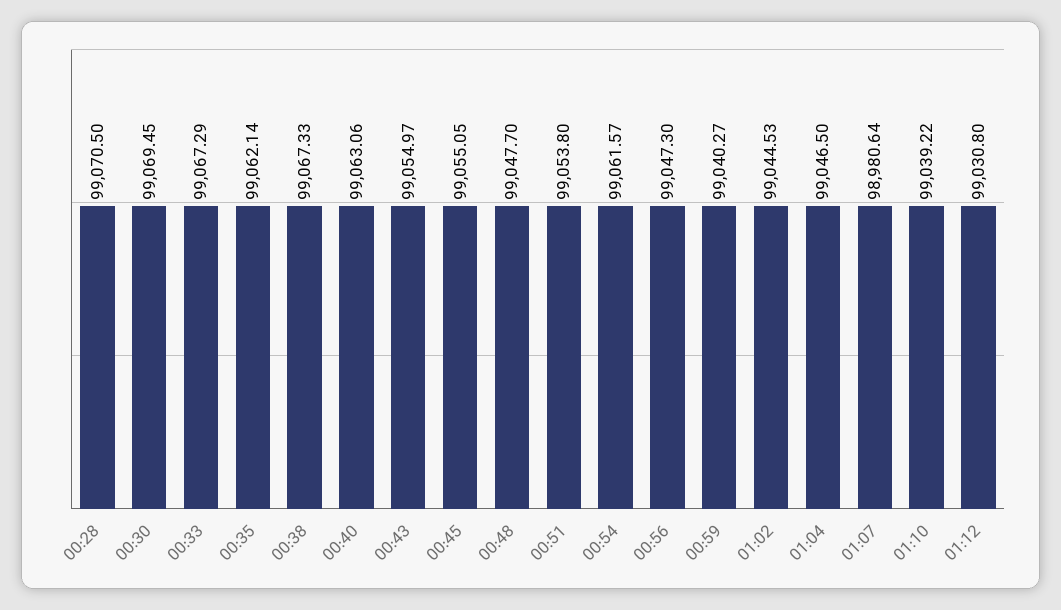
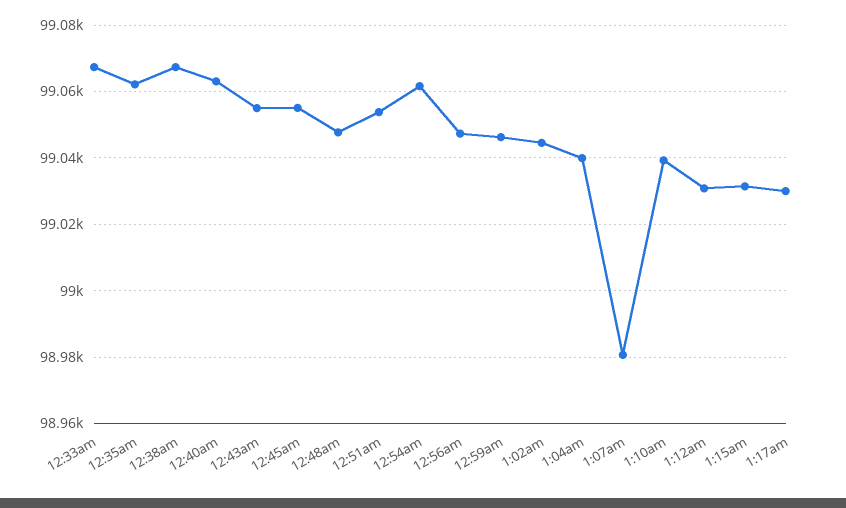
00:28: 99070.5 -> none
00:30: 99069.45 -> none
00:59: 99040.27 -> 99046
01:04: 99046.5 -> 99040
1:15am: none -> 99032
1:17am: none -> 99030

